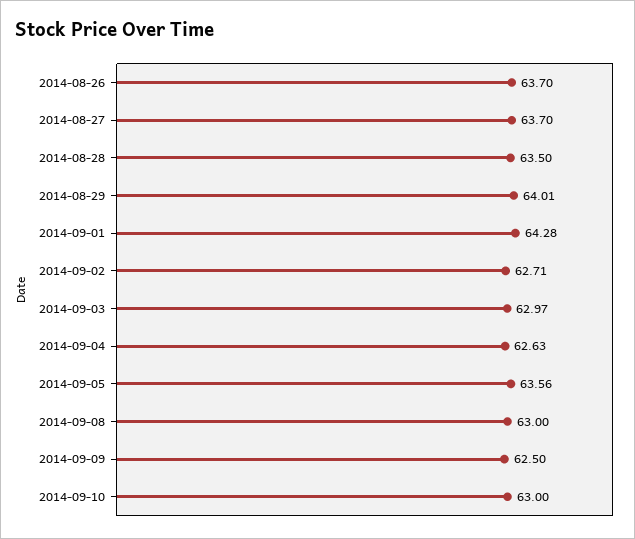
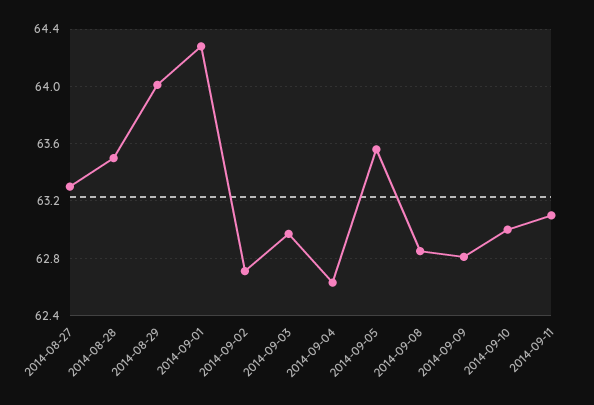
2014-08-26: 63.7 -> none
2014-08-27: 63.7 -> 63.3
2014-09-08: 63 -> 62.85
2014-09-09: 62.5 -> 62.8
2014-09-11: none -> 63.1

